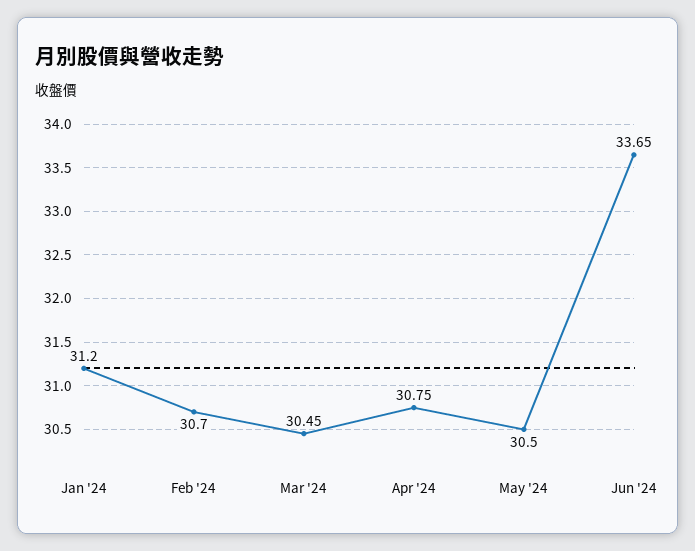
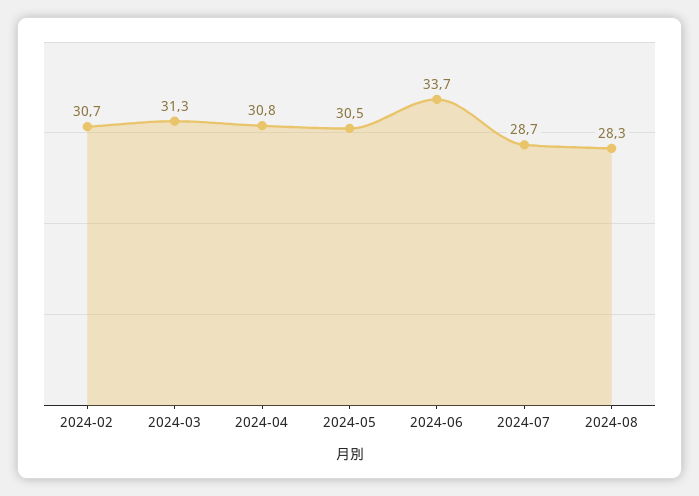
Jan '24: 31.2 -> none
Mar '24: 30.45 -> 31.3
2024-07: none -> 28.7
2024-08: none -> 28.3

